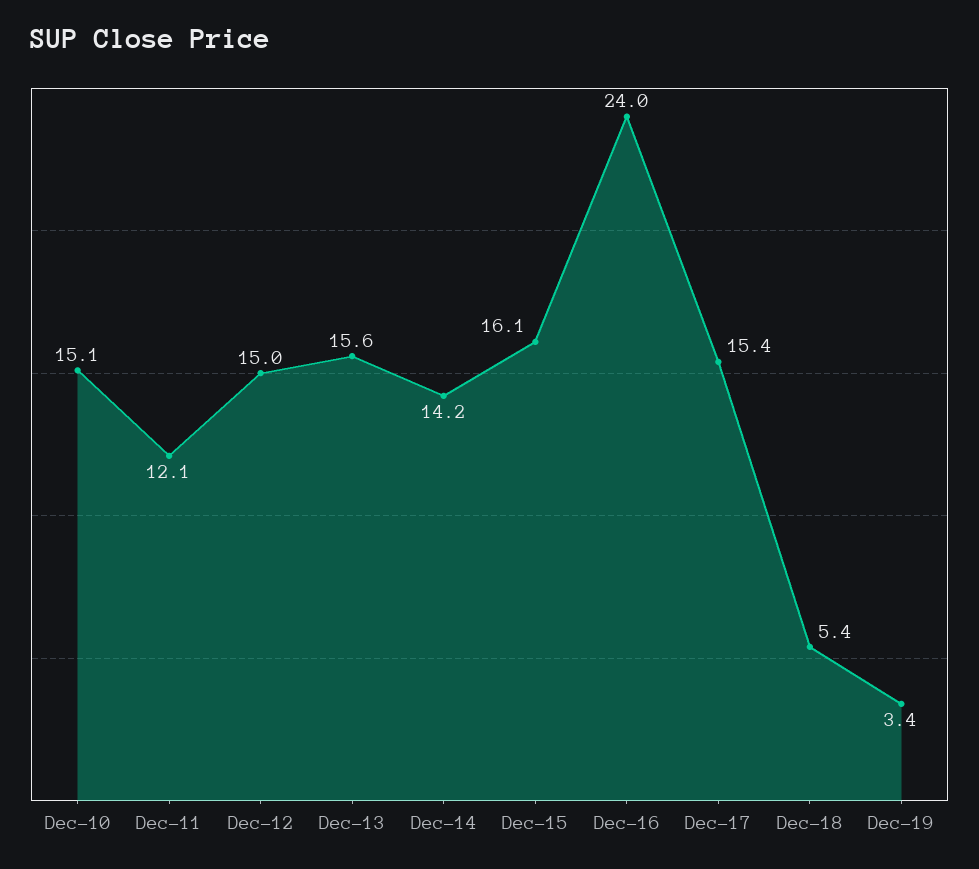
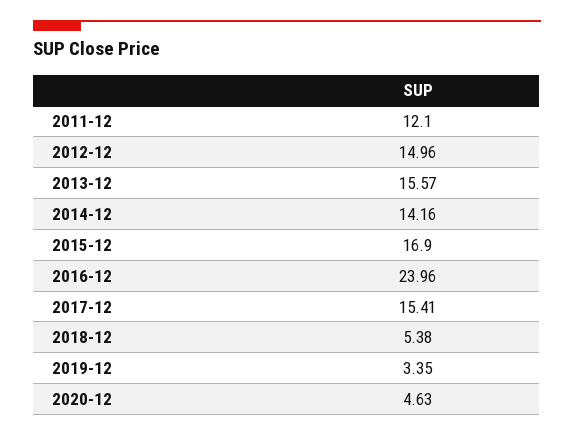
Dec-10: 15.1 -> none
Dec-15: 16.1 -> 16.9
2020-12: none -> 4.63

